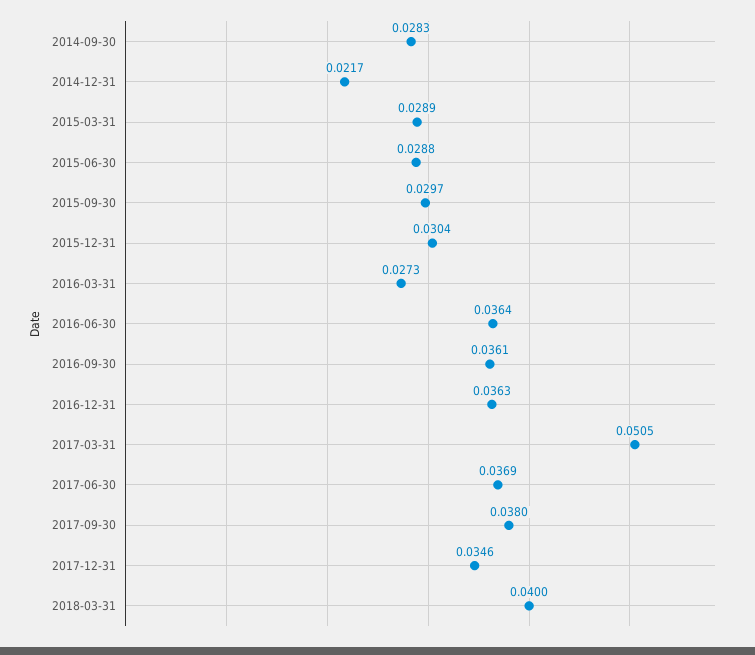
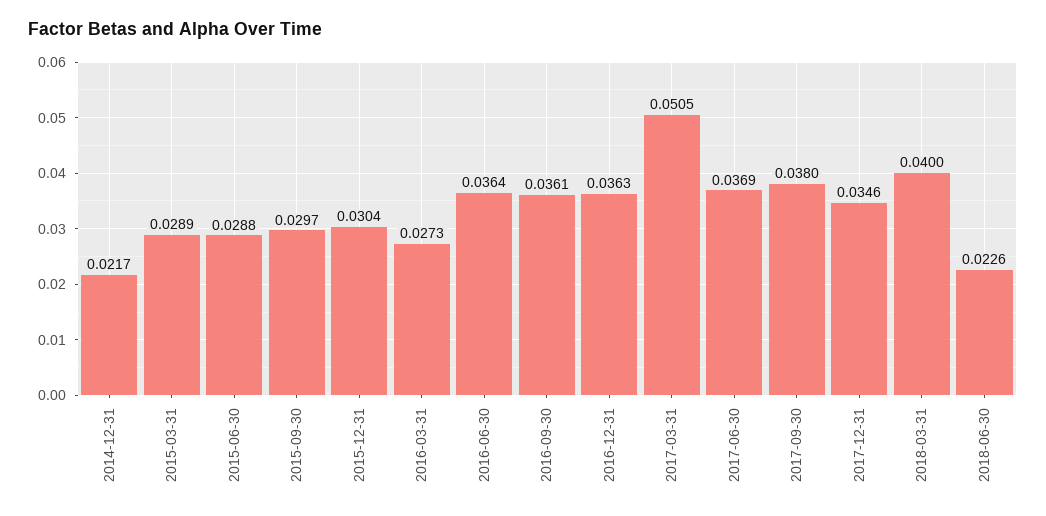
2014-09-30: 0.0283 -> none
2018-06-30: none -> 0.0226

